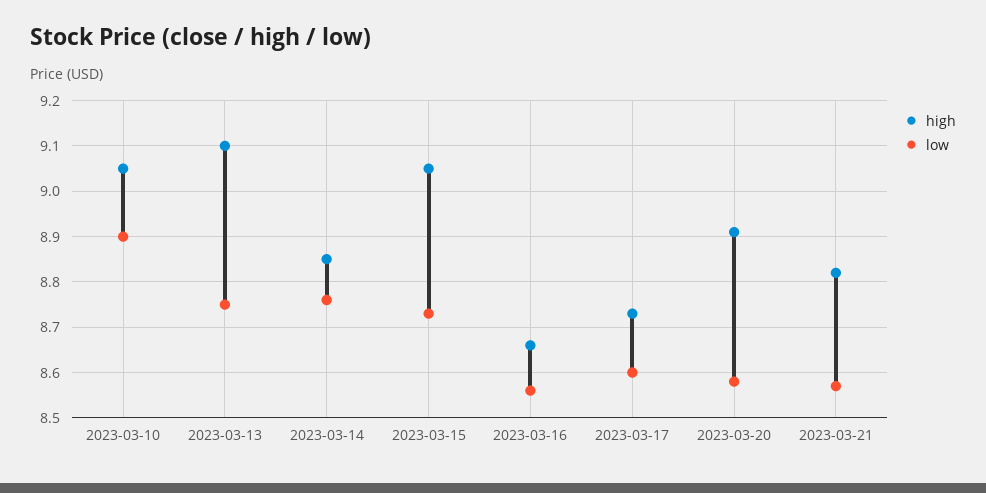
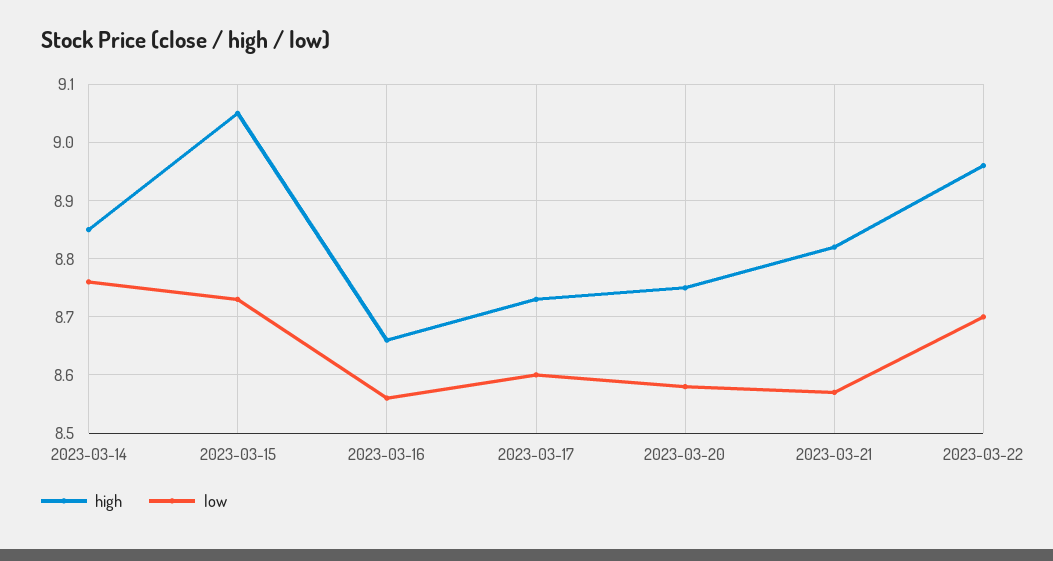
high, 2023-03-10: 9.05 -> none
low, 2023-03-10: 8.9 -> none
high, 2023-03-13: 9.1 -> none
low, 2023-03-13: 8.75 -> none
high, 2023-03-20: 8.9 -> 8.75
high, 2023-03-22: none -> 8.95
low, 2023-03-22: none -> 8.7

